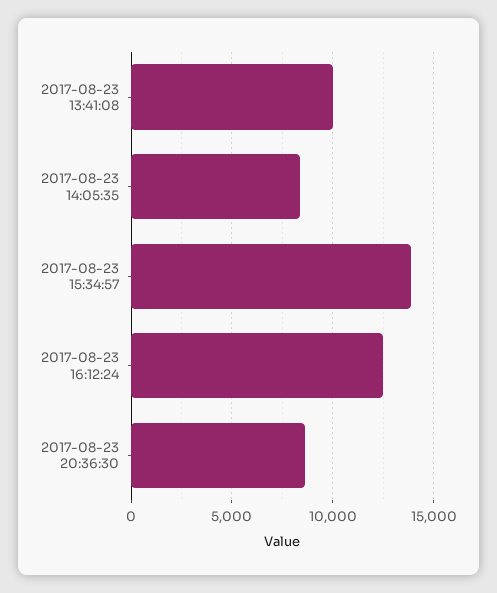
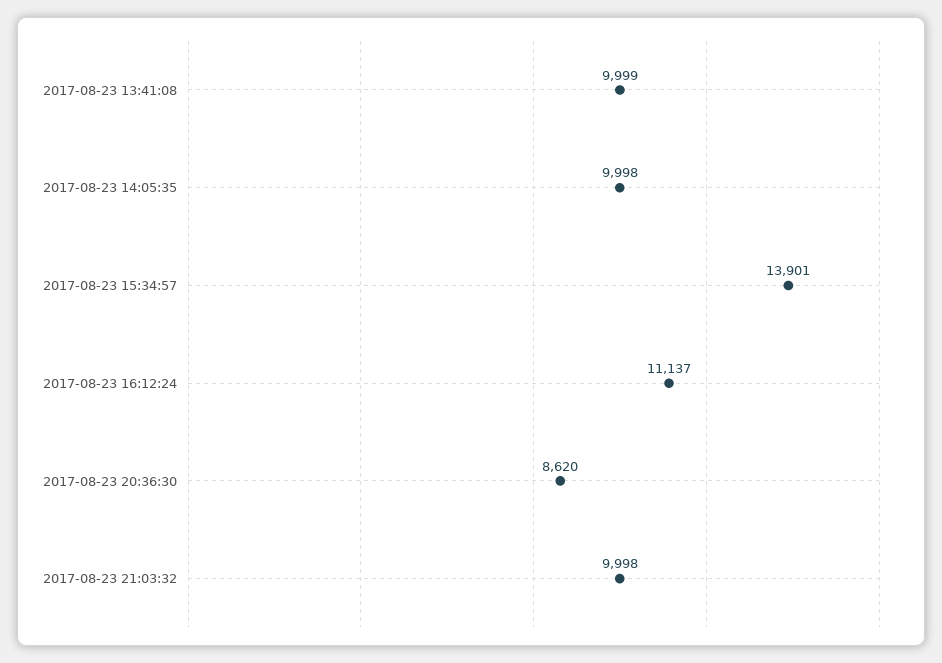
2017-08-23 14:05:35: 8500 -> 9998
2017-08-23 16:12:24: 12500 -> 11137
2017-08-23 21:03:32: none -> 9998

